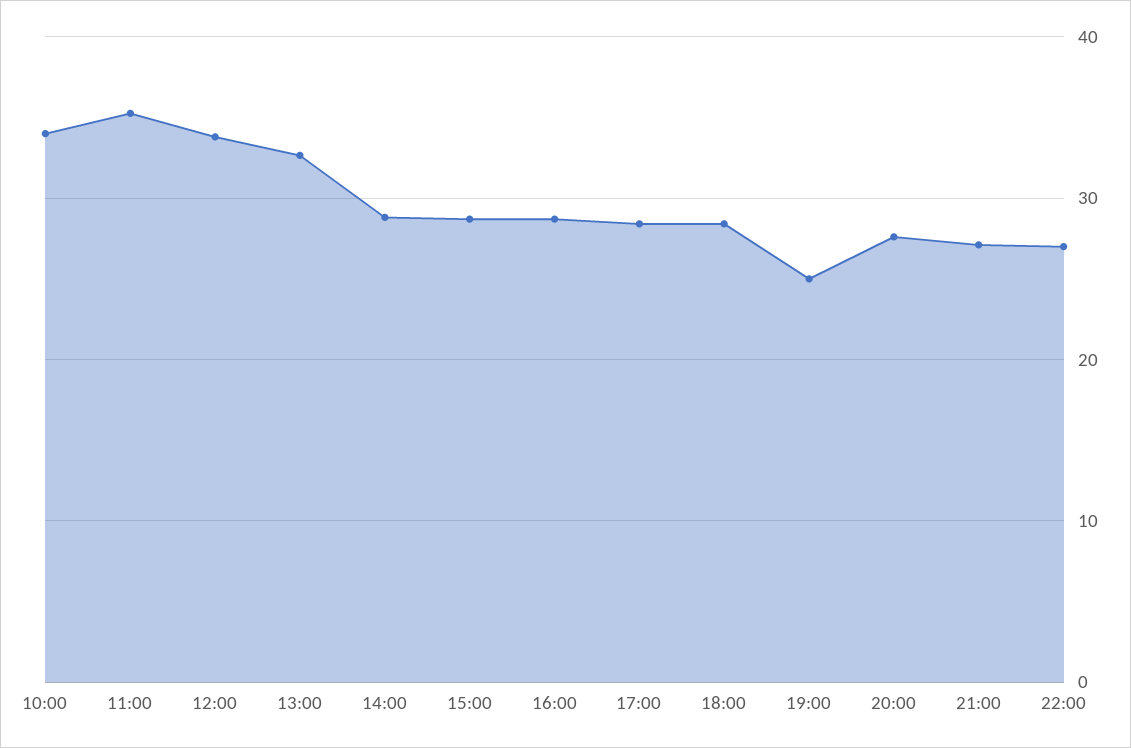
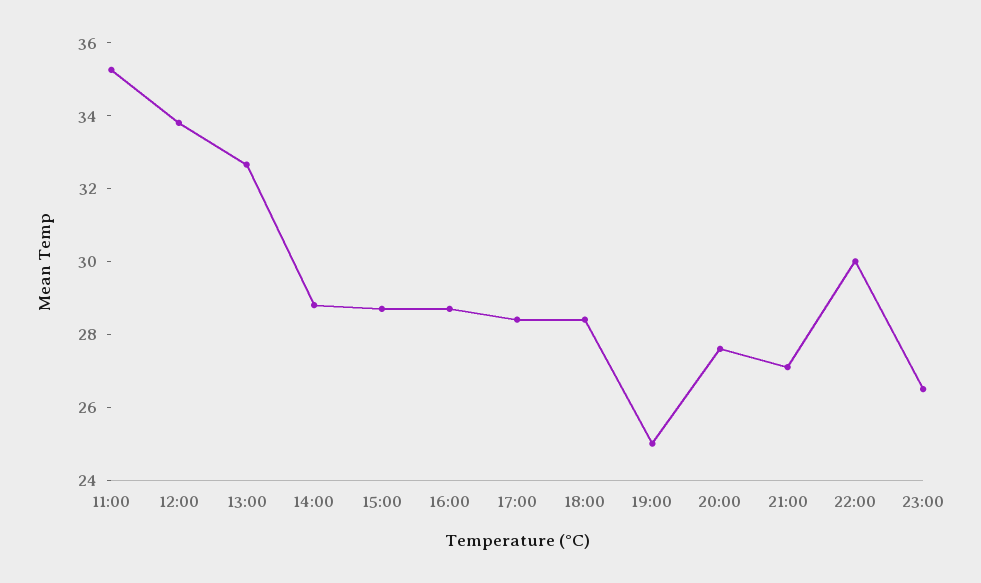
10:00: 34 -> none
22:00: 27 -> 30
23:00: none -> 26.5

